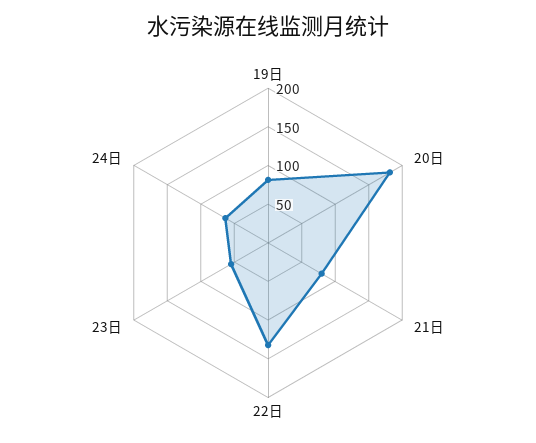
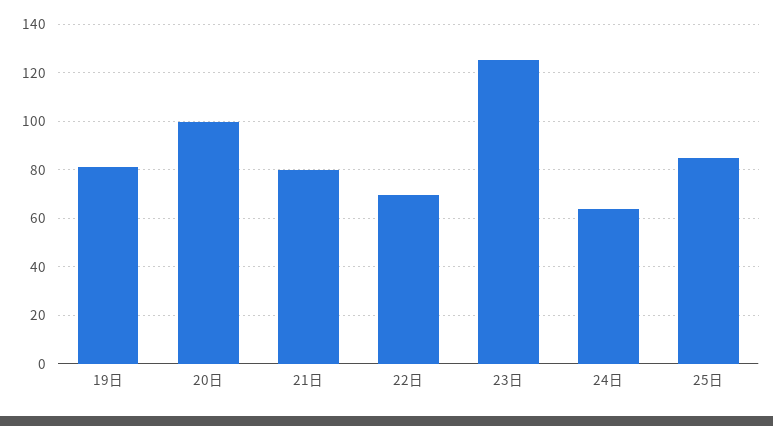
20日: 175 -> 100
22日: 125 -> 70
23日: 50 -> 125
25日: none -> 85

